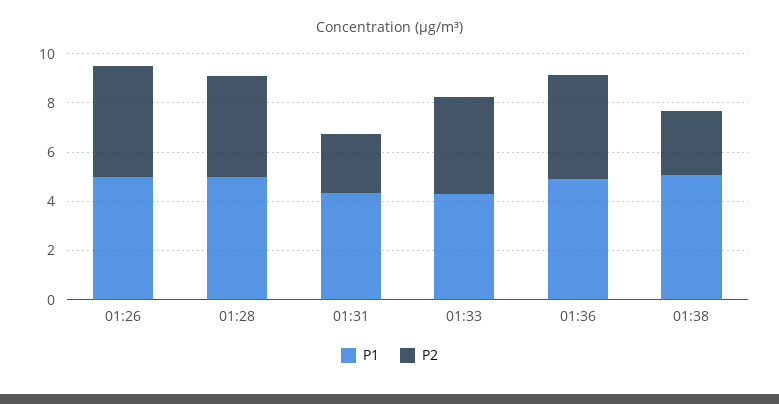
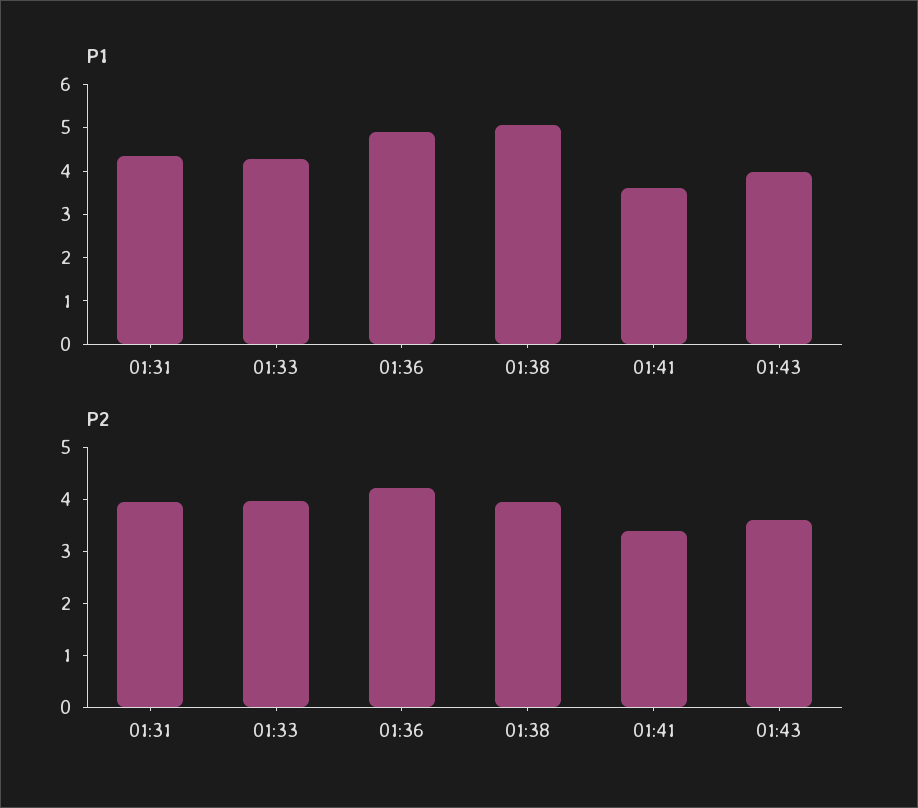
P1, 01:26: 5 -> none
P2, 01:26: 4.5 -> none
P1, 01:28: 5 -> none
P2, 01:28: 4 -> none
P2, 01:31: 2.5 -> 4
P2, 01:38: 2.5 -> 4
P1, 01:41: none -> 3.6
P1, 01:43: none -> 4
P2, 01:41: none -> 3.4
P2, 01:43: none -> 3.6

